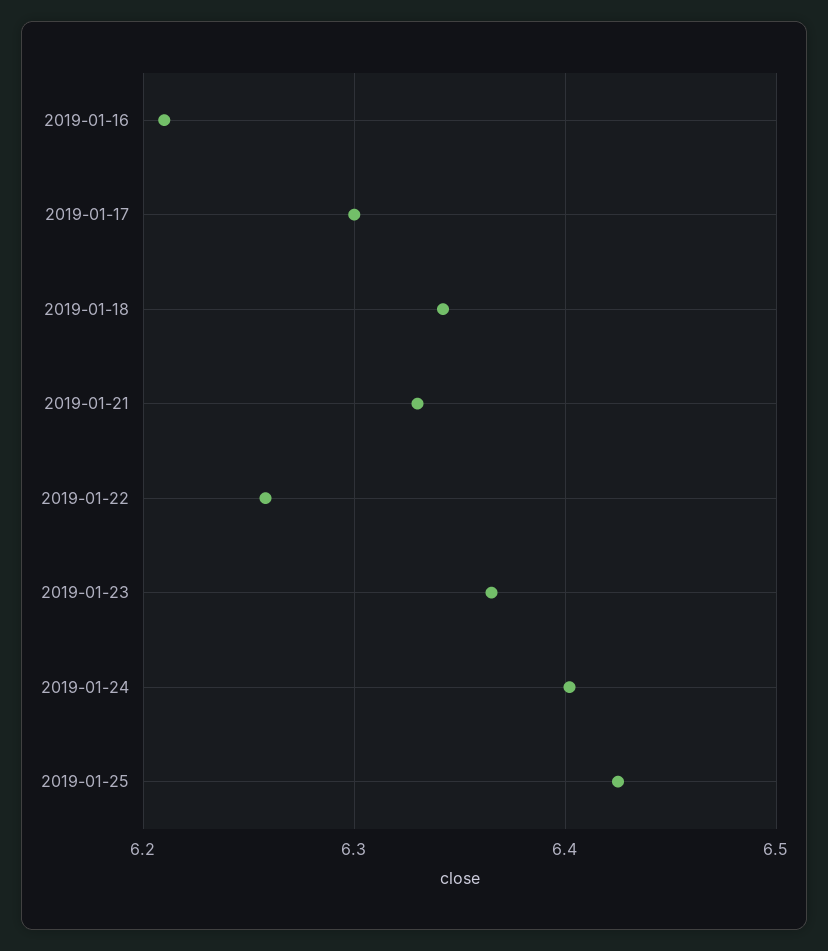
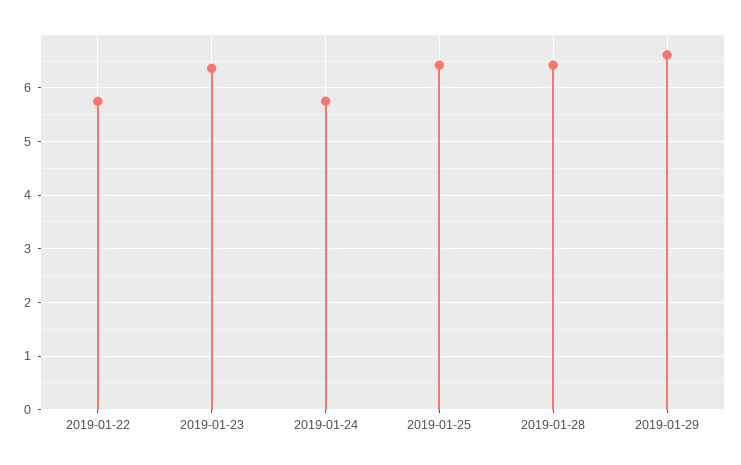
2019-01-16: 6.21 -> none
2019-01-17: 6.3 -> none
2019-01-18: 6.34 -> none
2019-01-21: 6.33 -> none
2019-01-22: 6.26 -> 5.8
2019-01-24: 6.4 -> 5.8
2019-01-28: none -> 6.4
2019-01-29: none -> 6.6

